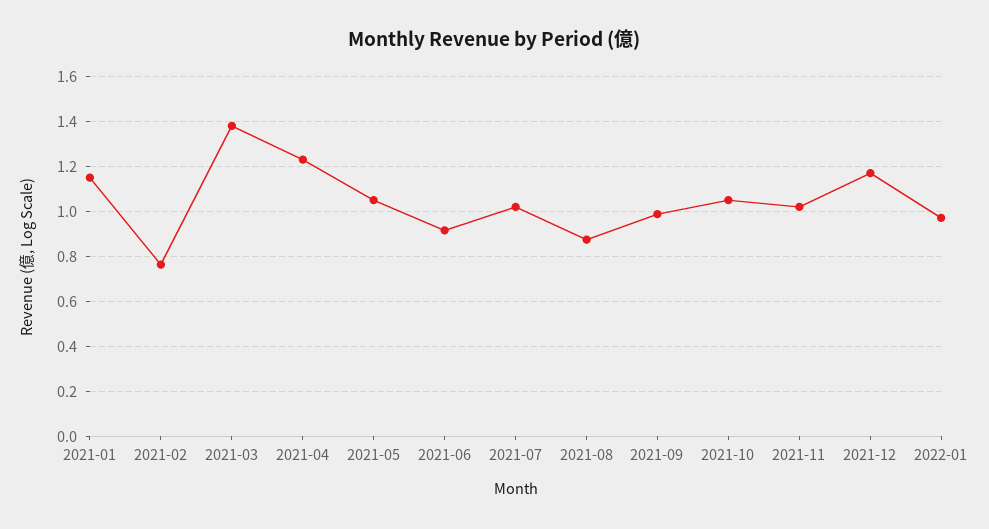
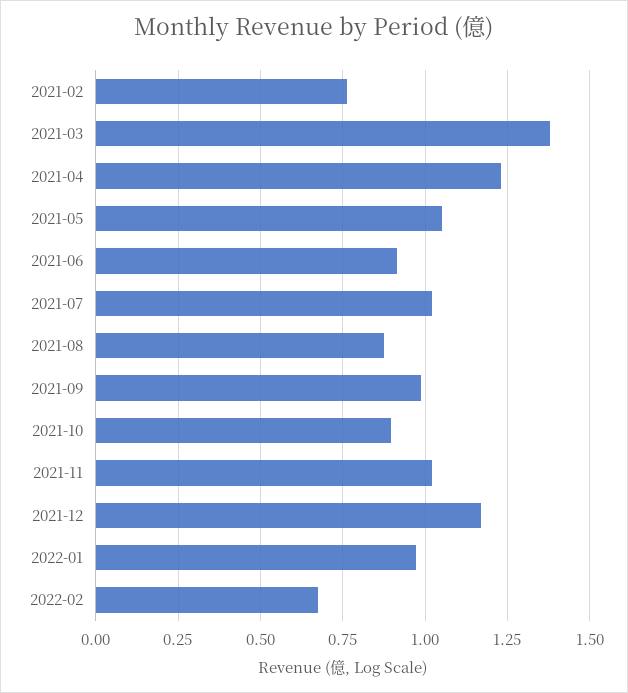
2021-01: 1.15 -> none
2021-10: 1.05 -> 0.9
2022-02: none -> 0.675

